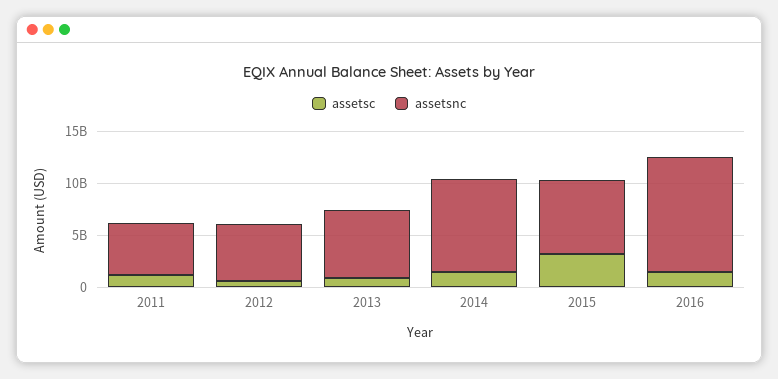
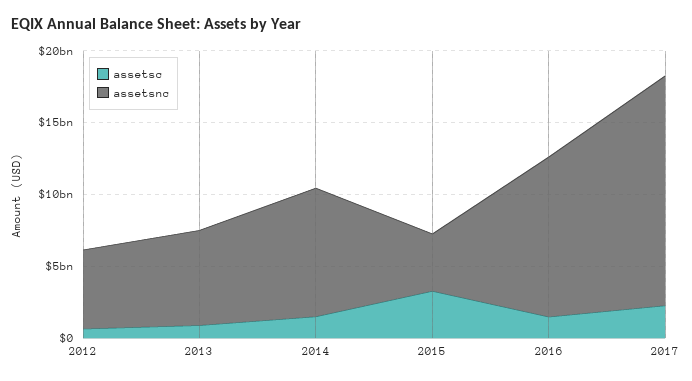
assetsc, 2011: 1000000000 -> none
assetsnc, 2011: 5000000000 -> none
assetsnc, 2015: 7000000000 -> 4000000000
assetsc, 2017: none -> 2000000000
assetsnc, 2017: none -> 16000000000

